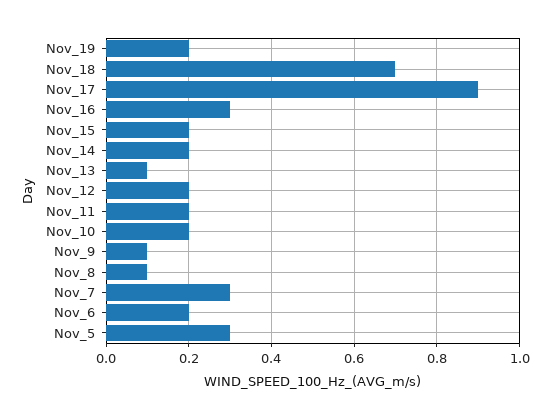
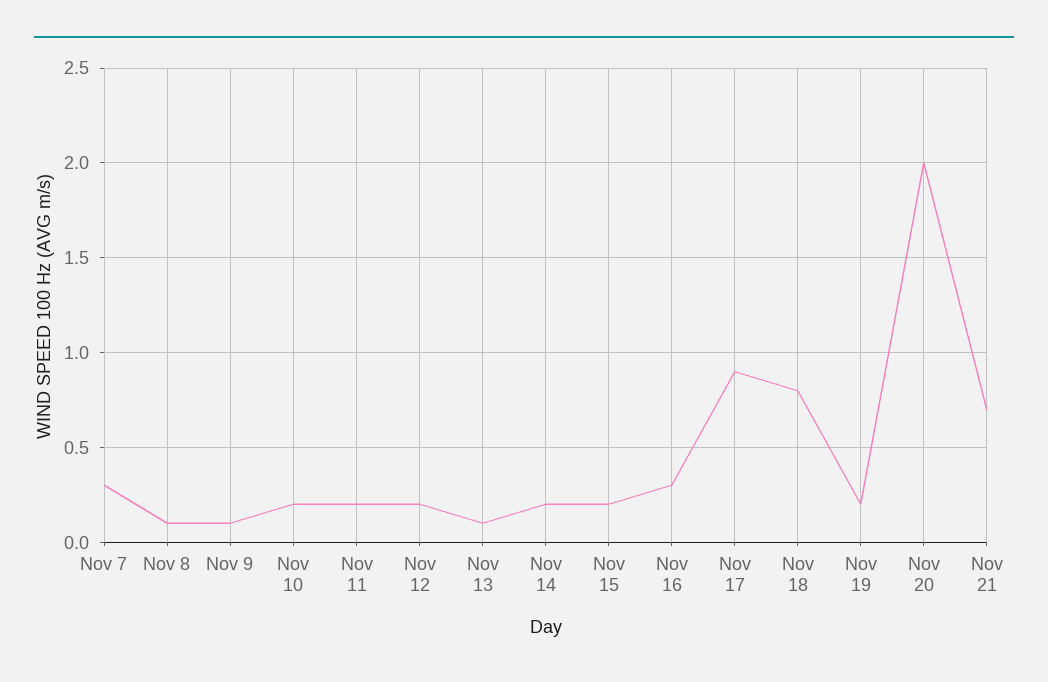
Nov_18: 0.7 -> 0.8
Nov_6: 0.2 -> none
Nov_5: 0.3 -> none
Nov 20: none -> 2
Nov 21: none -> 0.7

